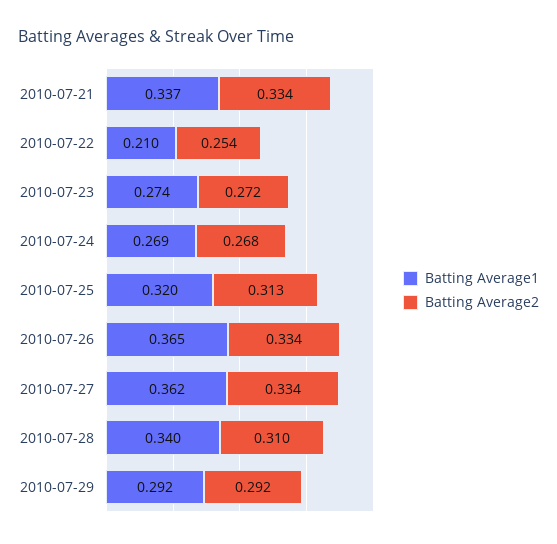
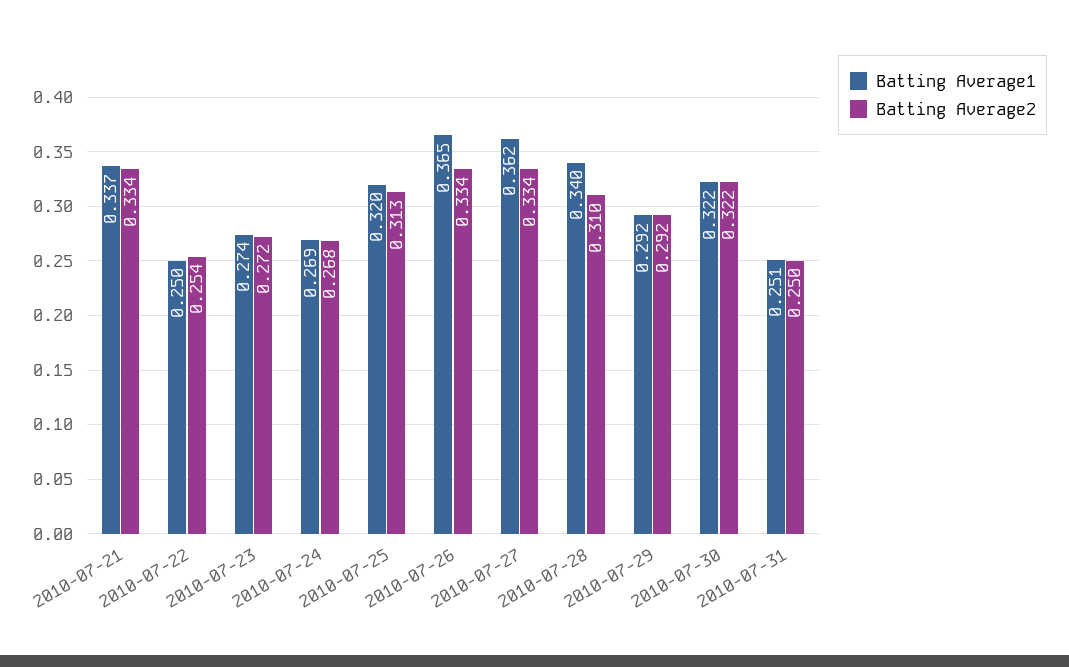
Batting Average1, 2010-07-22: 0.21 -> 0.25
Batting Average1, 2010-07-30: none -> 0.322
Batting Average2, 2010-07-30: none -> 0.322
Batting Average1, 2010-07-31: none -> 0.251
Batting Average2, 2010-07-31: none -> 0.25

